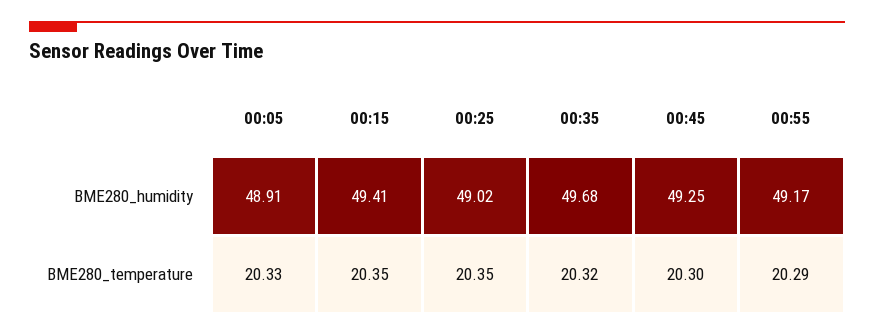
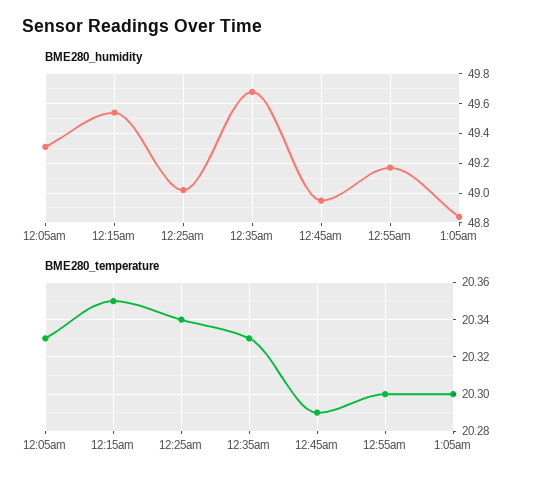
BME280_humidity, 00:05: 48.91 -> 49.3
BME280_humidity, 00:15: 49.41 -> 49.55
BME280_humidity, 00:45: 49.25 -> 48.95
BME280_temperature, 00:25: 20.35 -> 20.34
BME280_temperature, 00:35: 20.32 -> 20.33
BME280_temperature, 00:45: 20.3 -> 20.29
BME280_temperature, 00:55: 20.29 -> 20.3
BME280_humidity, 1:05am: none -> 48.85
BME280_temperature, 1:05am: none -> 20.3

